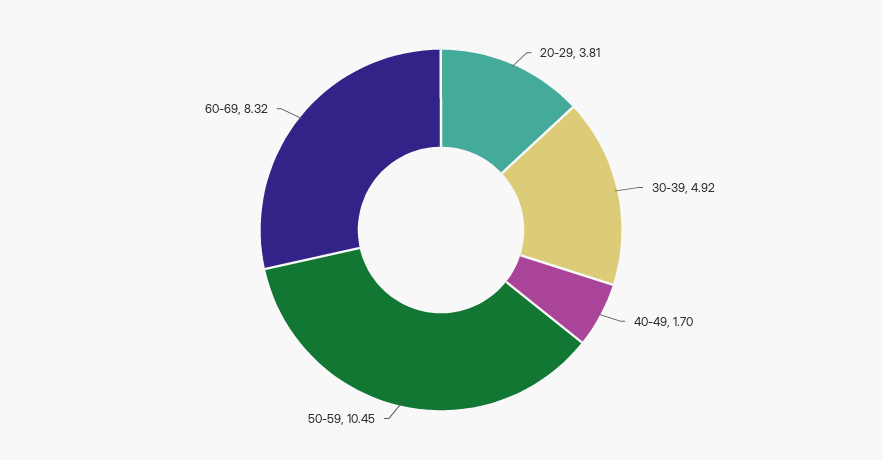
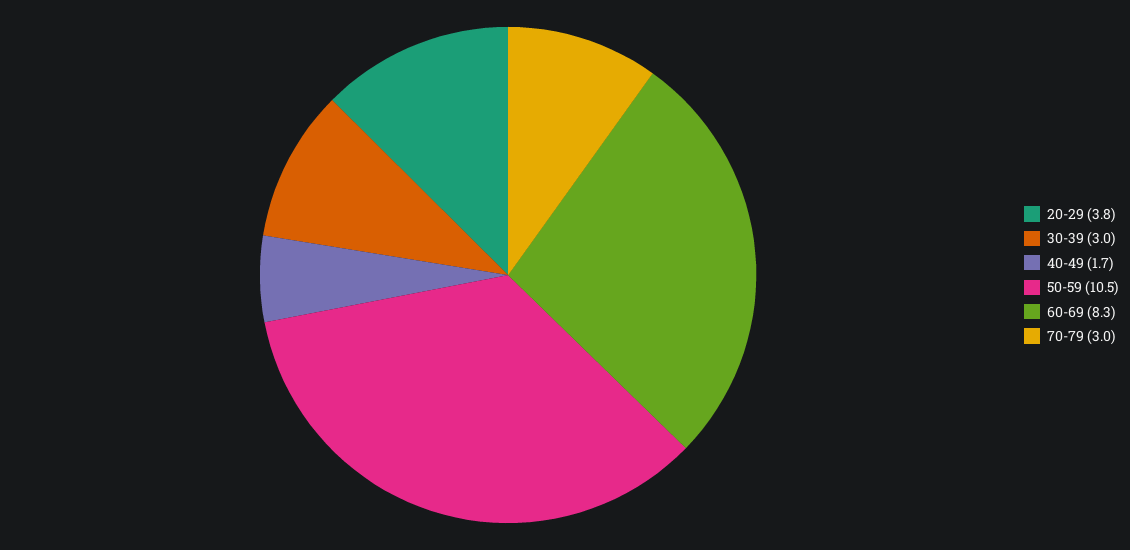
30-39: 4.92 -> 3
70-79: none -> 3

